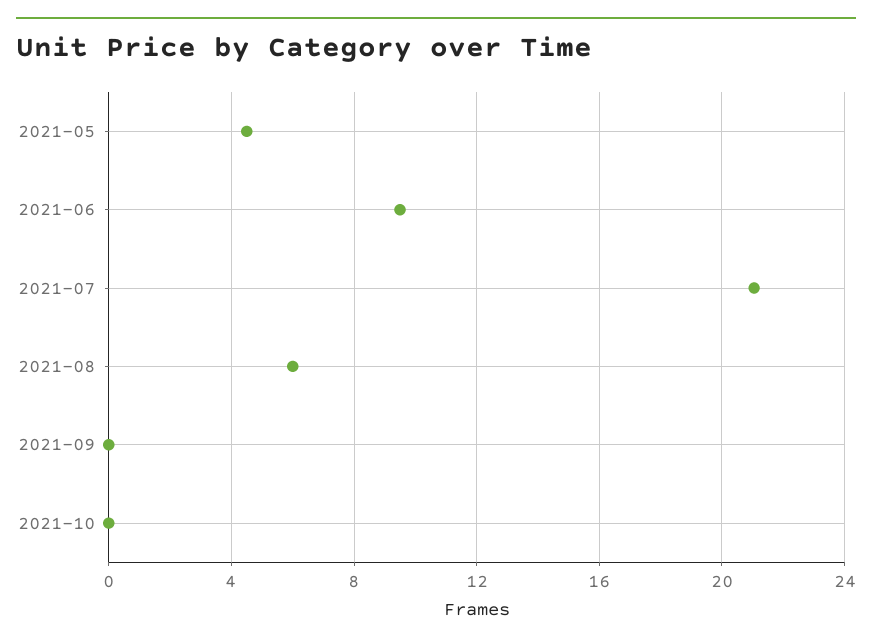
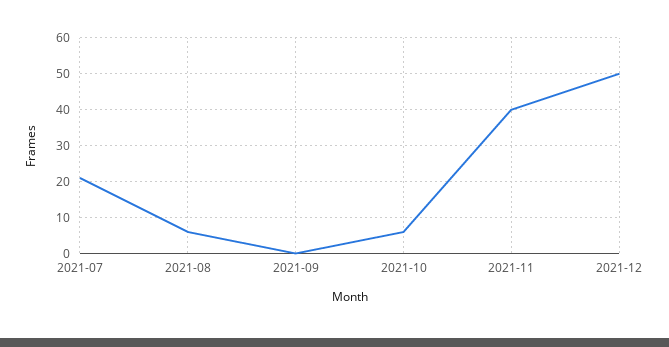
2021-05: 4.5 -> none
2021-06: 9.5 -> none
2021-10: 0 -> 6
2021-11: none -> 40
2021-12: none -> 50

